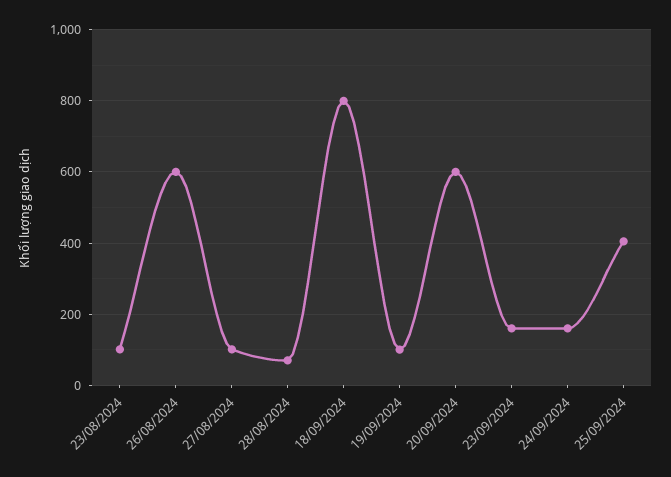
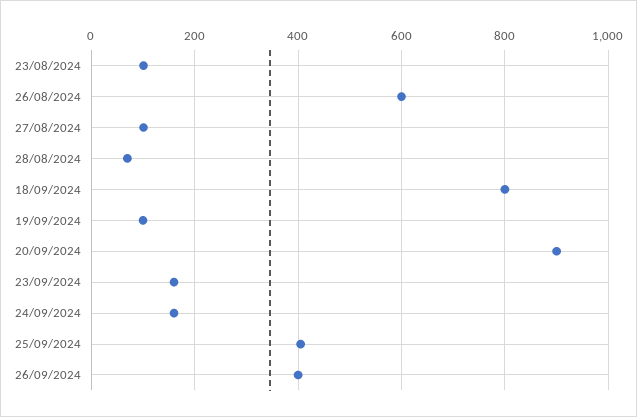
20/09/2024: 600 -> 900
26/09/2024: none -> 400

